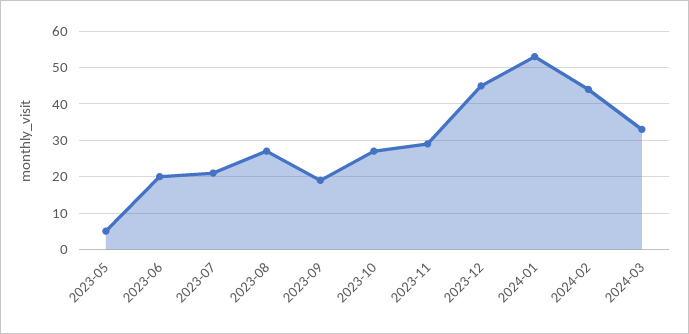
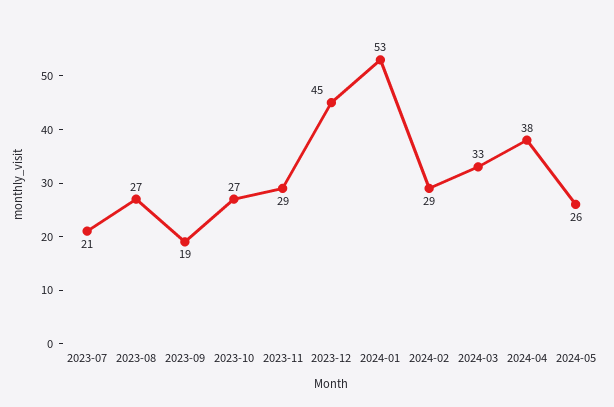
2023-05: 5 -> none
2023-06: 20 -> none
2024-02: 45 -> 29
2024-04: none -> 38
2024-05: none -> 26

